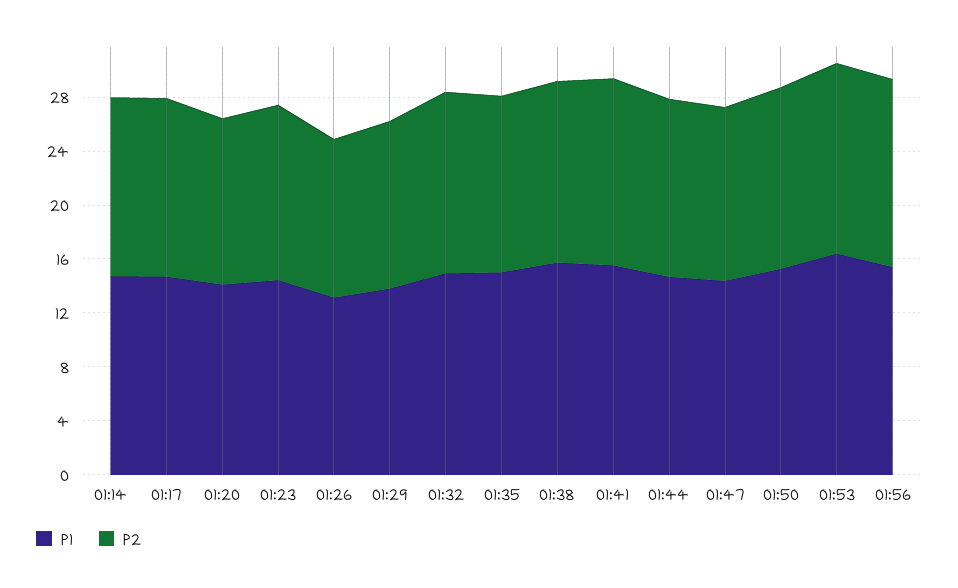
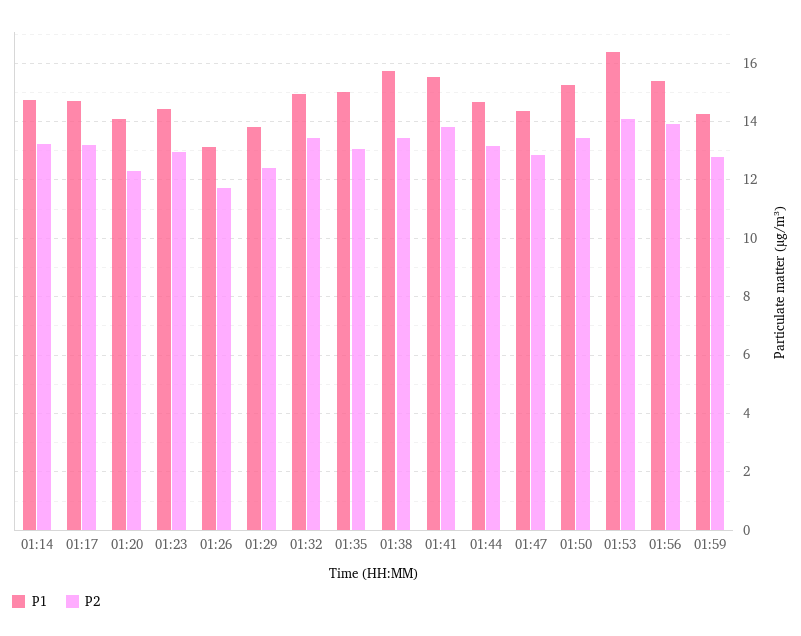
P1, 01:59: none -> 14.25
P2, 01:59: none -> 12.75

